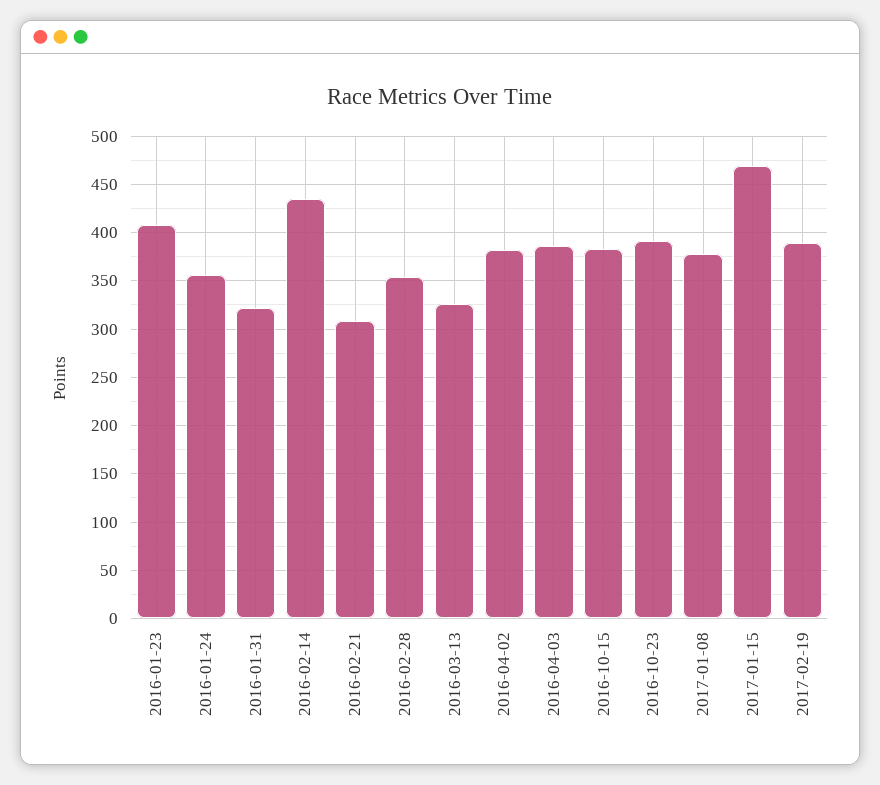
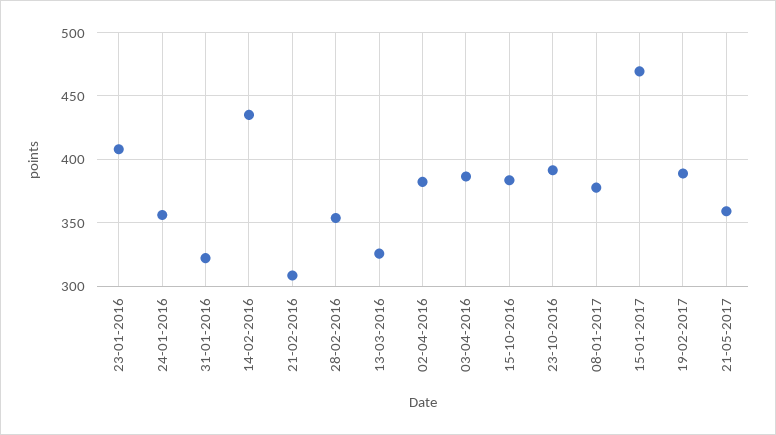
21-05-2017: none -> 360

